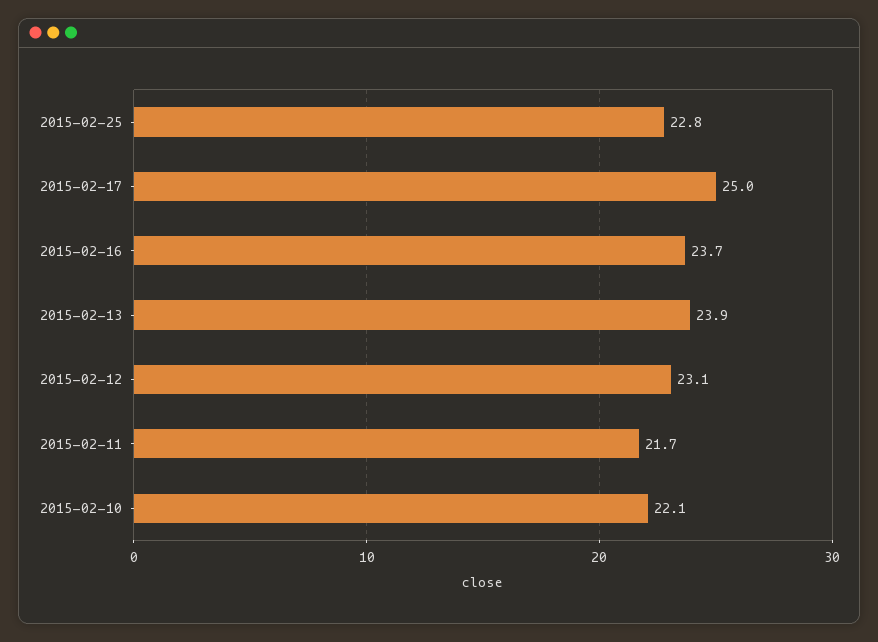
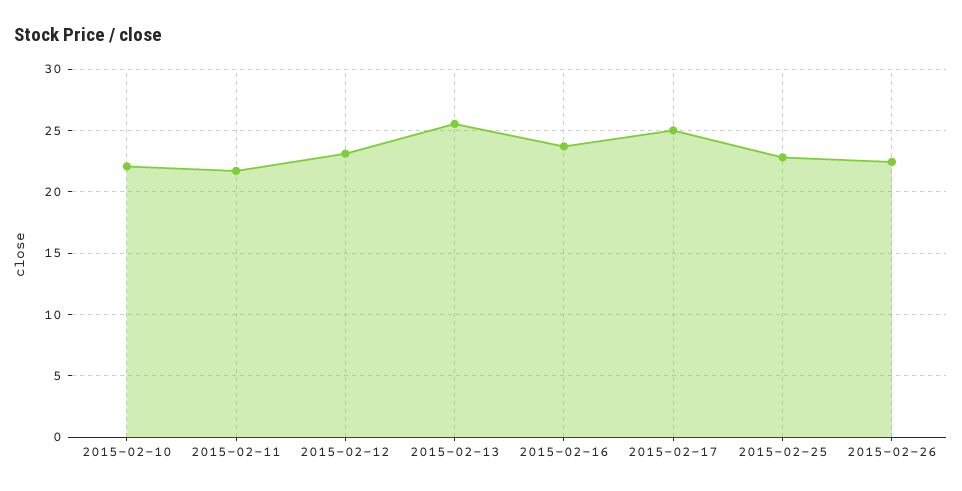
2015-02-13: 23.9 -> 25.5
2015-02-26: none -> 22.5

